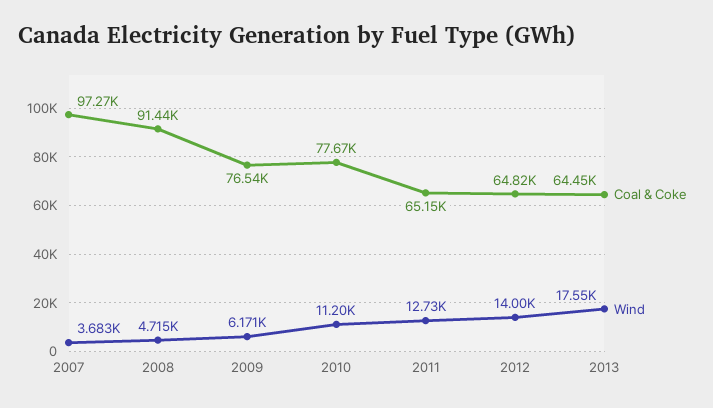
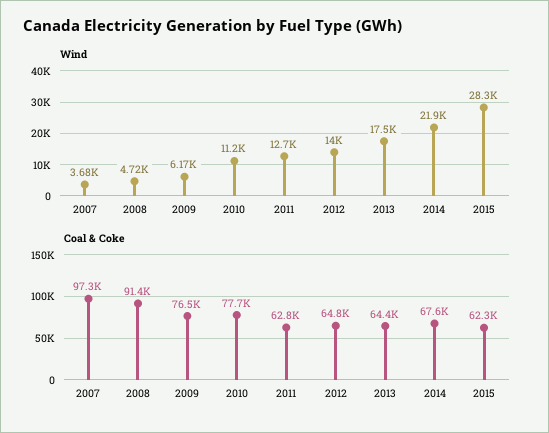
Coal & Coke, 2011: 65150 -> 62800
Wind, 2014: none -> 21900
Wind, 2015: none -> 28300
Coal & Coke, 2014: none -> 67600
Coal & Coke, 2015: none -> 62300

